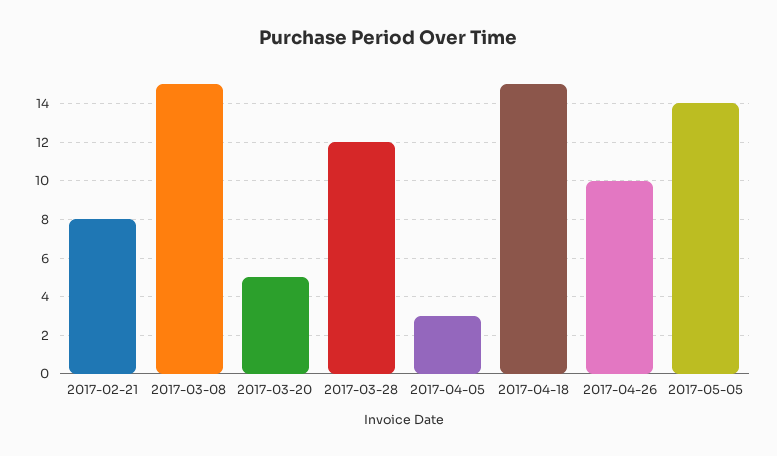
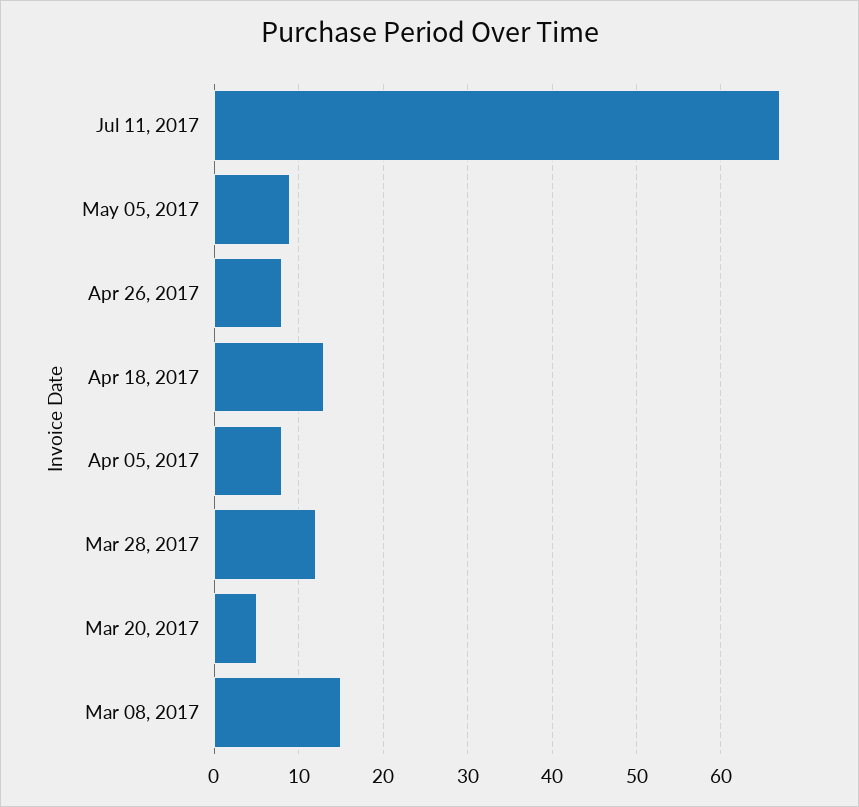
2017-02-21: 8 -> none
2017-04-05: 3 -> 8
2017-04-18: 15 -> 13
2017-04-26: 10 -> 8
2017-05-05: 14 -> 9
Jul 11, 2017: none -> 67

